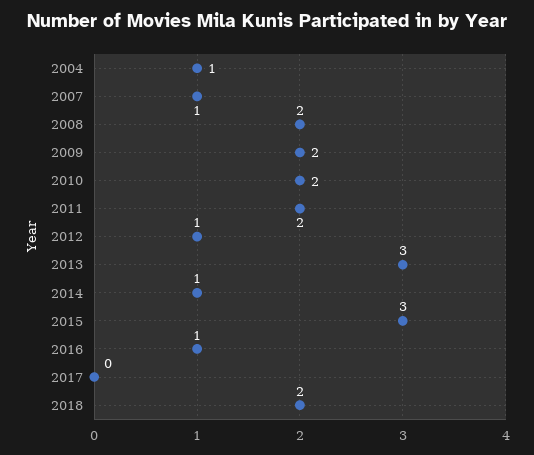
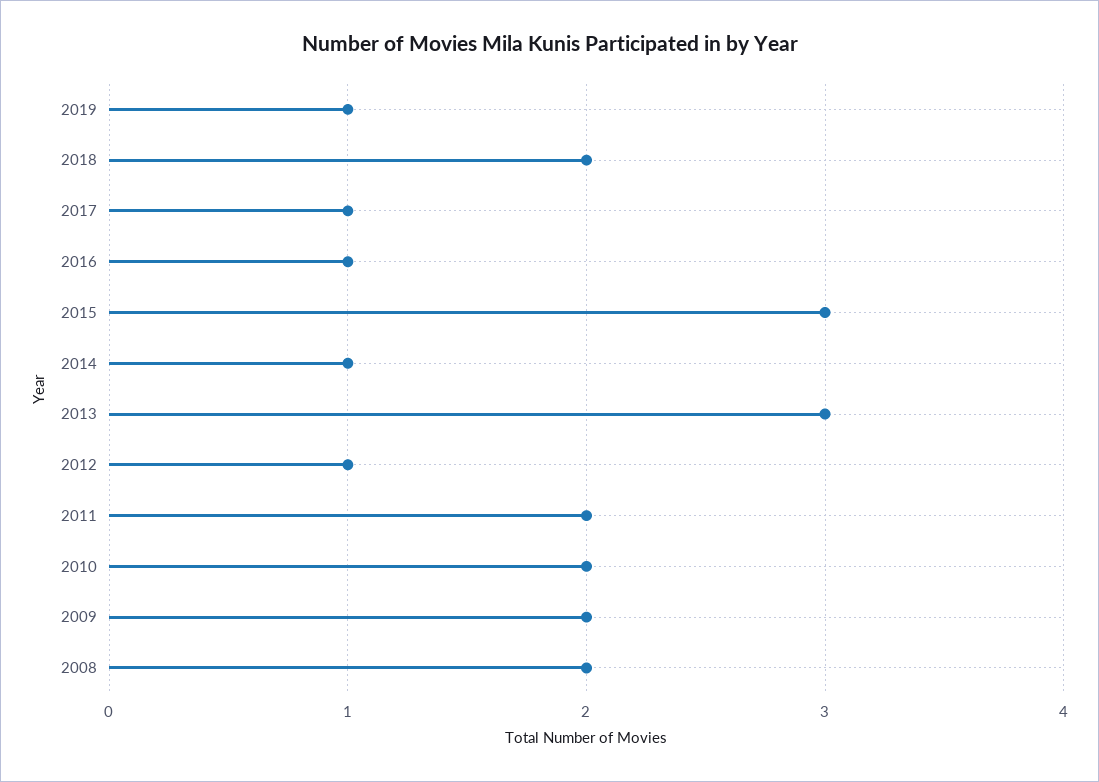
2004: 1 -> none
2007: 1 -> none
2017: 0 -> 1
2019: none -> 1

